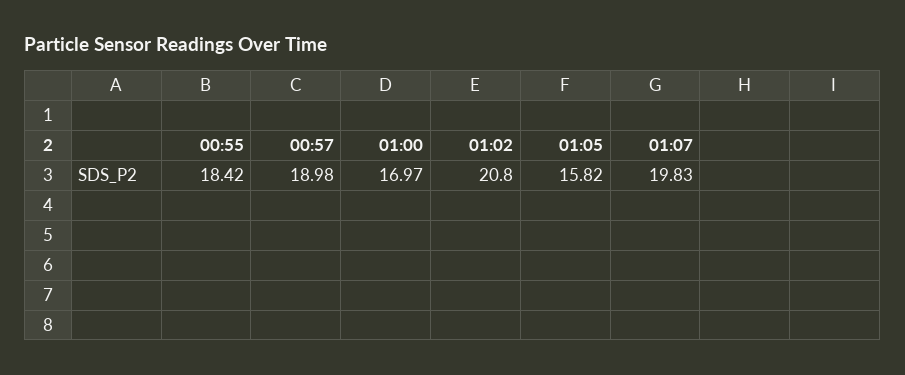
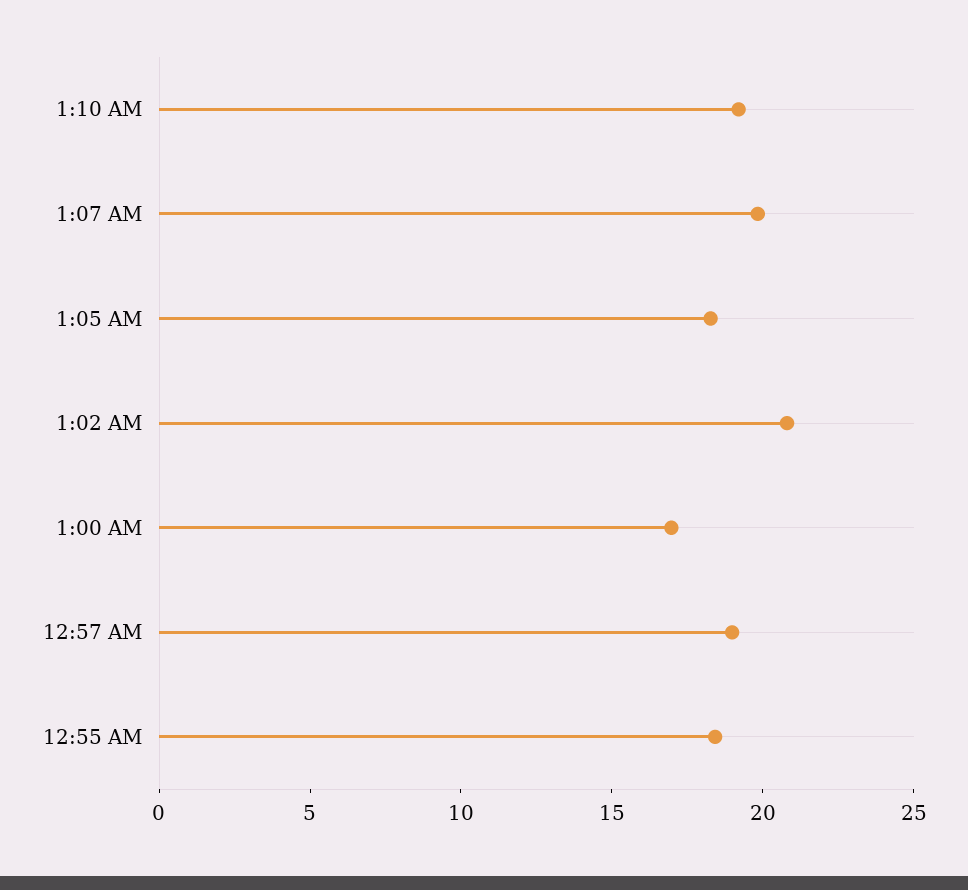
01:05: 15.82 -> 18
1:10 AM: none -> 19

